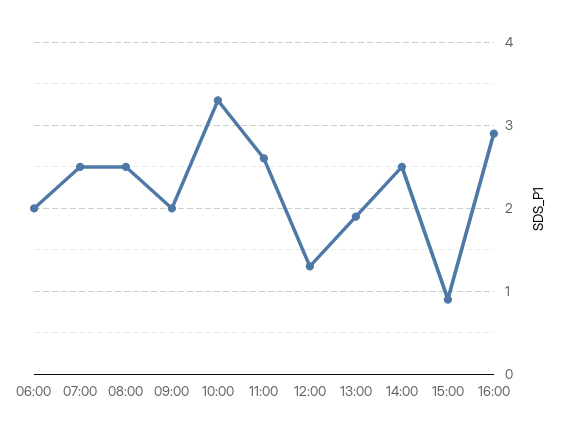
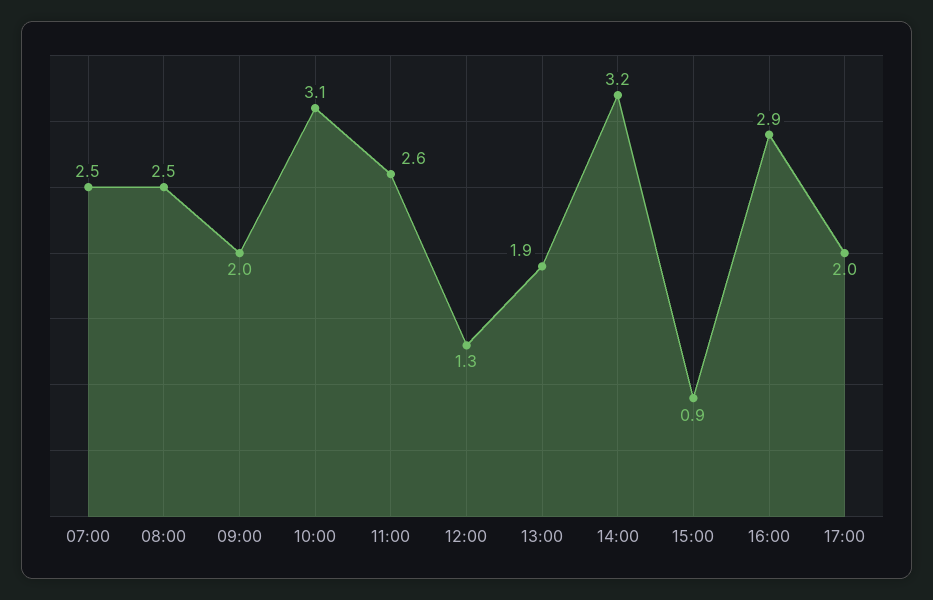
06:00: 2 -> none
10:00: 3.3 -> 3.1
14:00: 2.5 -> 3.2
17:00: none -> 2

